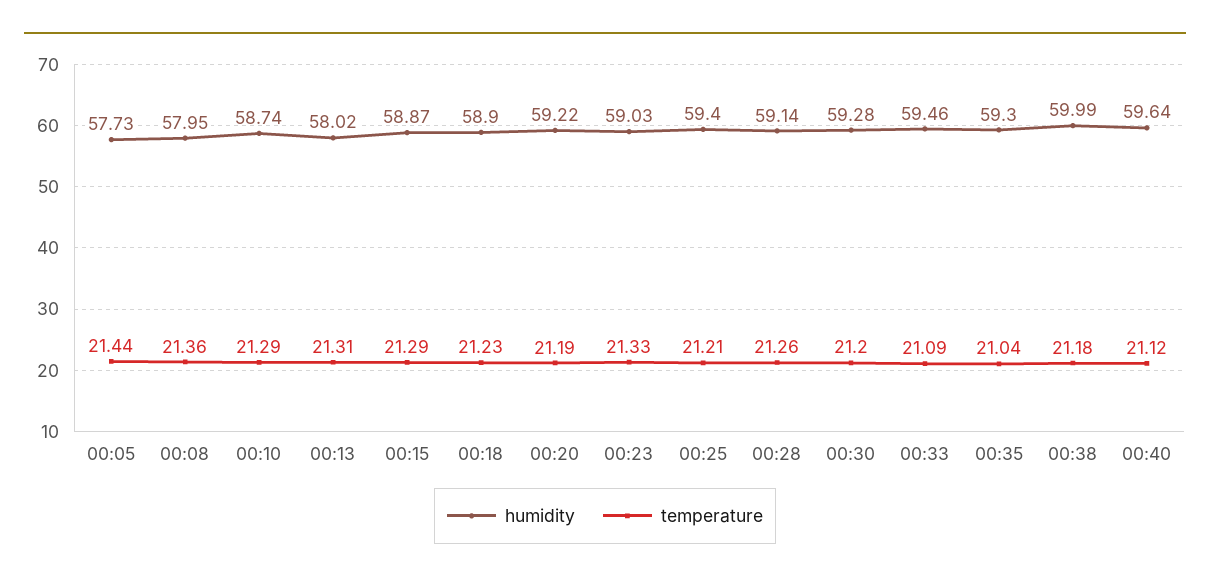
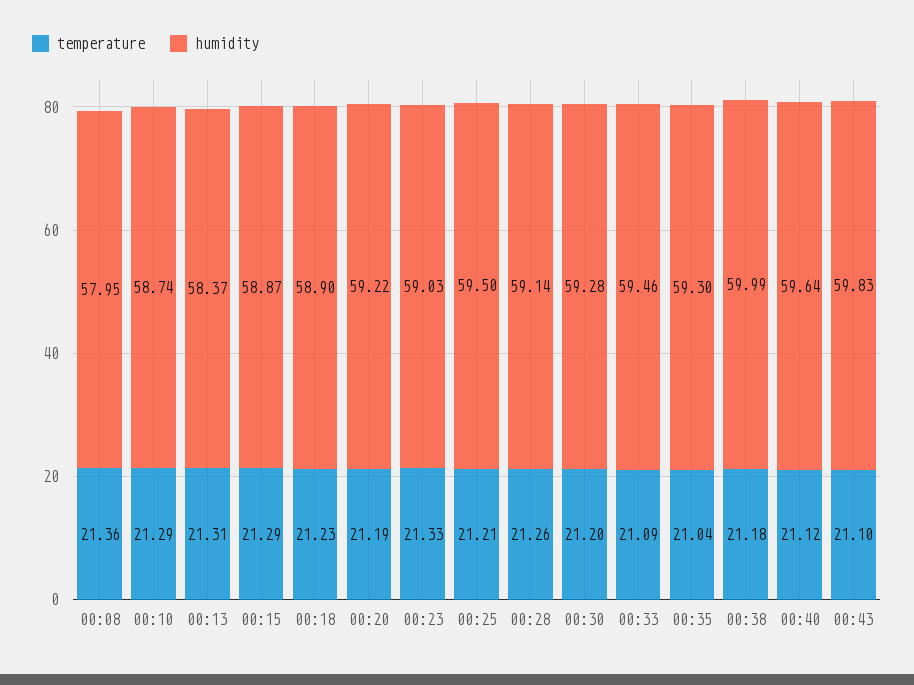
humidity, 00:05: 57.73 -> none
temperature, 00:05: 21.44 -> none
humidity, 00:13: 58.02 -> 58.37
humidity, 00:25: 59.4 -> 59.5
temperature, 00:43: none -> 21.1
humidity, 00:43: none -> 59.83

